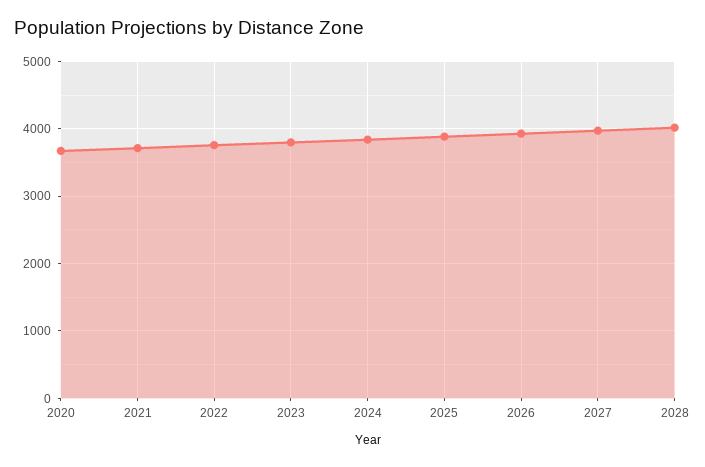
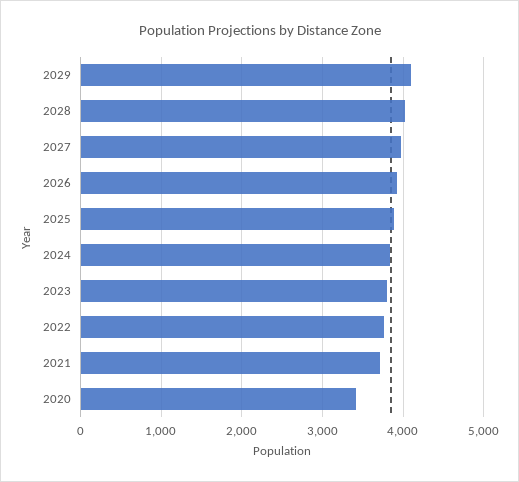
2020: 3700 -> 3400
2029: none -> 4100

